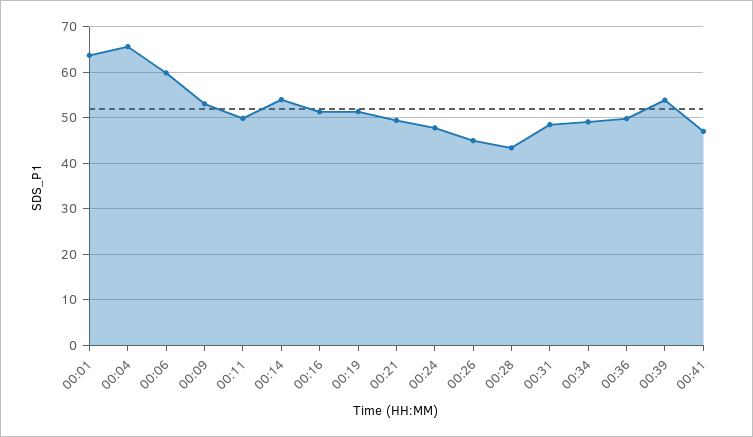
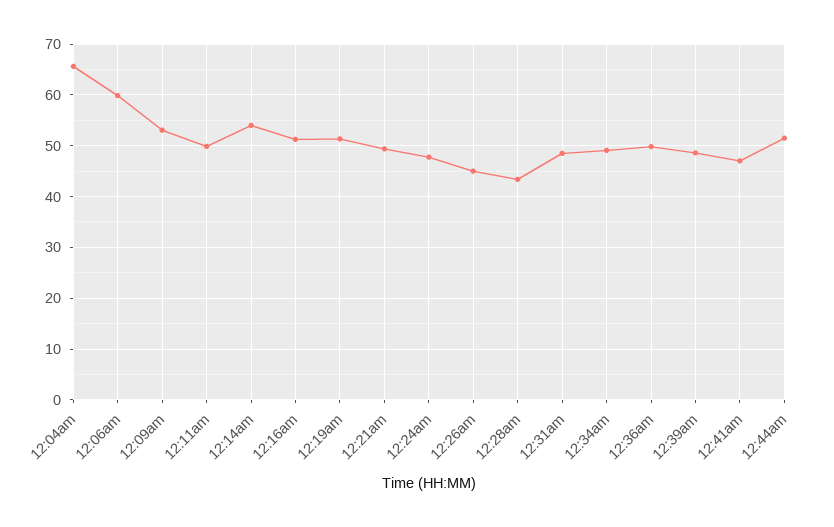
00:01: 64 -> none
00:39: 54 -> 48
12:44am: none -> 52

